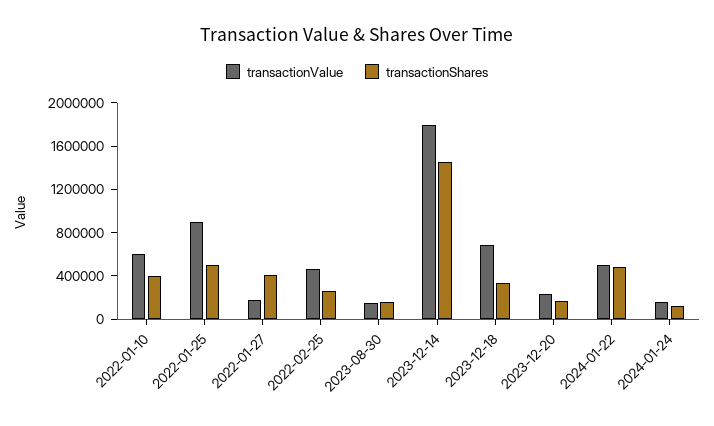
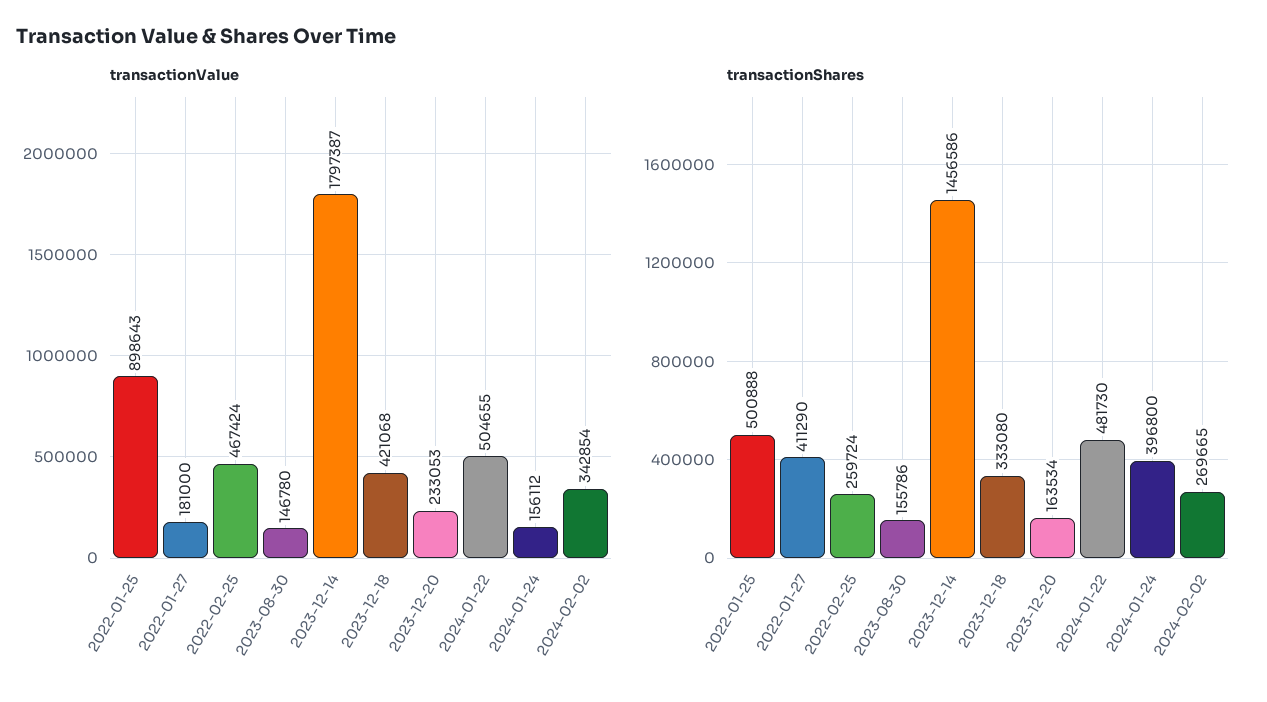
transactionValue, 2022-01-10: 600000 -> none
transactionShares, 2022-01-10: 400000 -> none
transactionValue, 2023-12-18: 700000 -> 421068
transactionShares, 2024-01-24: 100000 -> 396800
transactionValue, 2024-02-02: none -> 342854
transactionShares, 2024-02-02: none -> 269665

